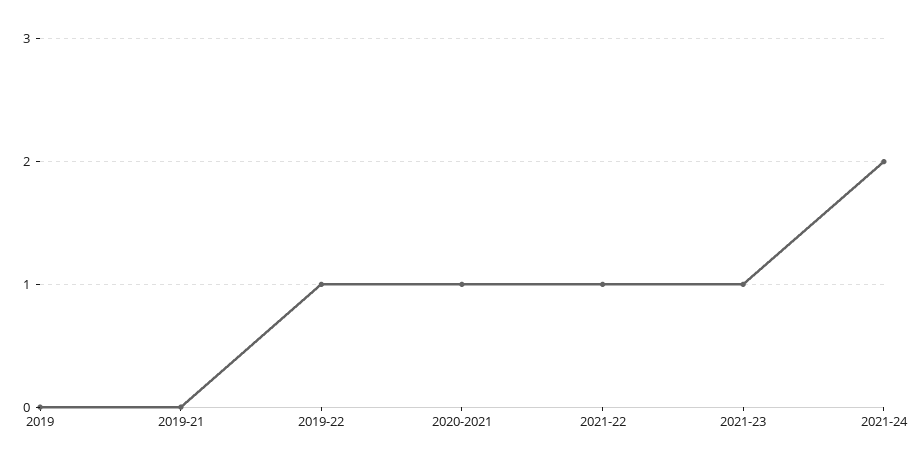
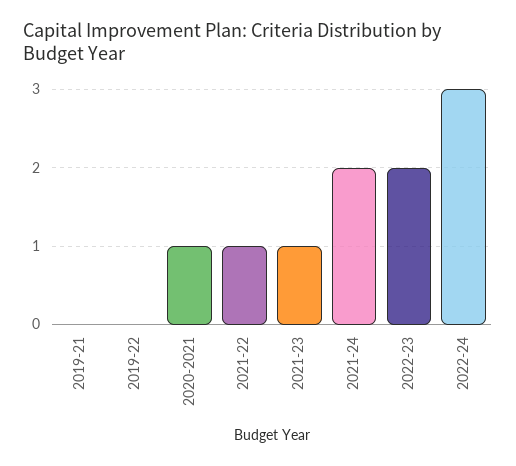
2019: 0 -> none
2019-22: 1 -> 0
2022-23: none -> 2
2022-24: none -> 3

